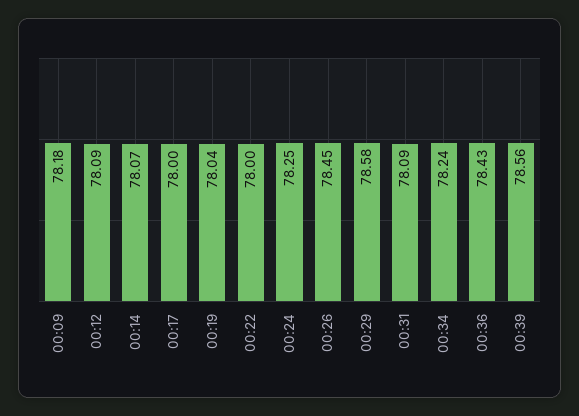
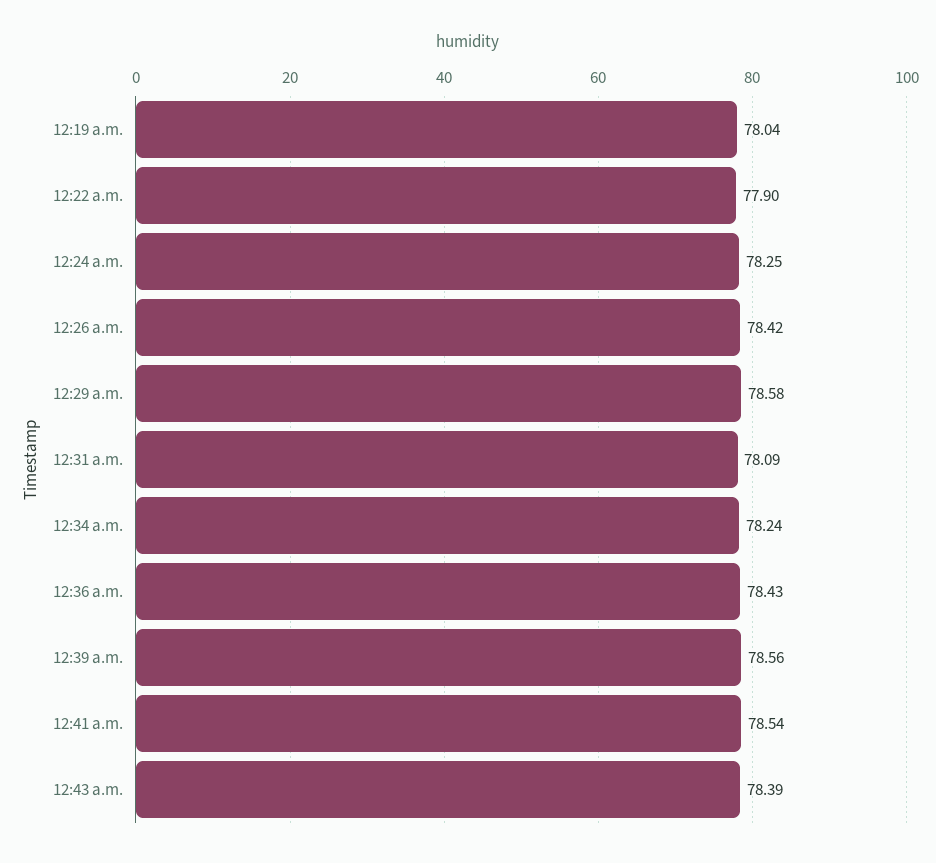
00:09: 78.18 -> none
00:12: 78.09 -> none
00:14: 78.07 -> none
00:17: 78 -> none
00:22: 78 -> 77.9
00:26: 78.45 -> 78.42
12:41 a.m.: none -> 78.54
12:43 a.m.: none -> 78.39

